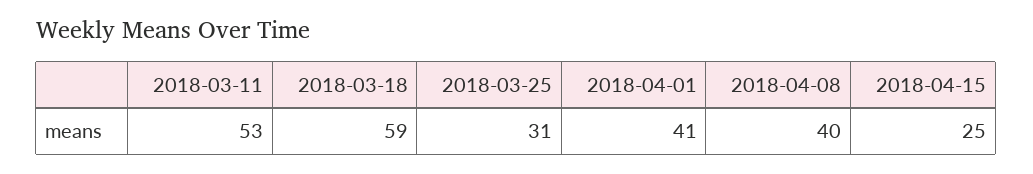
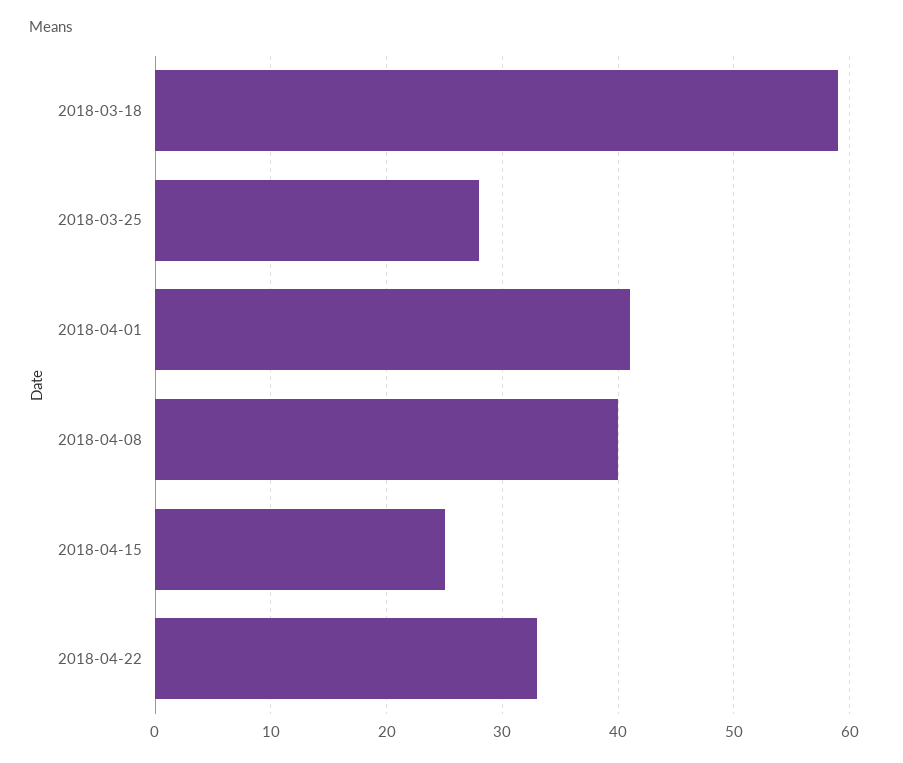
2018-03-11: 53 -> none
2018-03-25: 31 -> 28
2018-04-22: none -> 33

